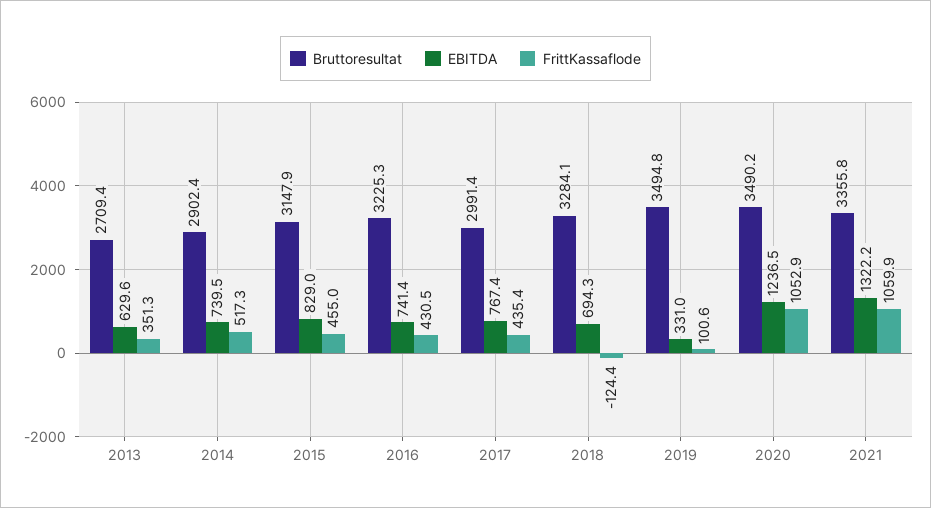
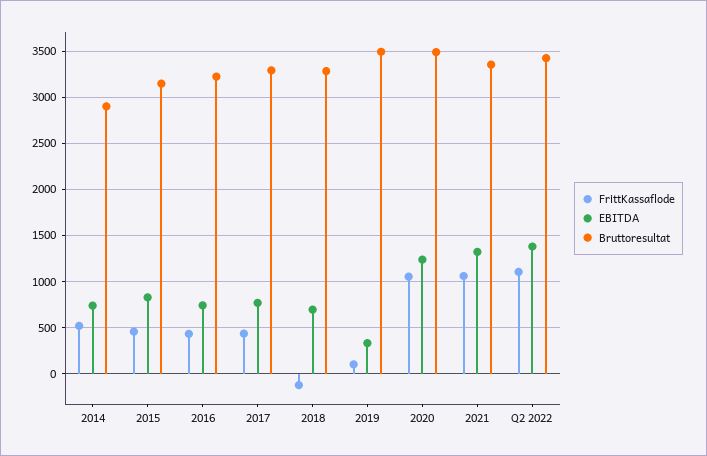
Bruttoresultat, 2013: 2709.4 -> none
EBITDA, 2013: 629.6 -> none
FrittKassaflode, 2013: 351.3 -> none
Bruttoresultat, 2017: 2991.4 -> 3300
FrittKassaflode, Q2 2022: none -> 1100
EBITDA, Q2 2022: none -> 1400
Bruttoresultat, Q2 2022: none -> 3400

